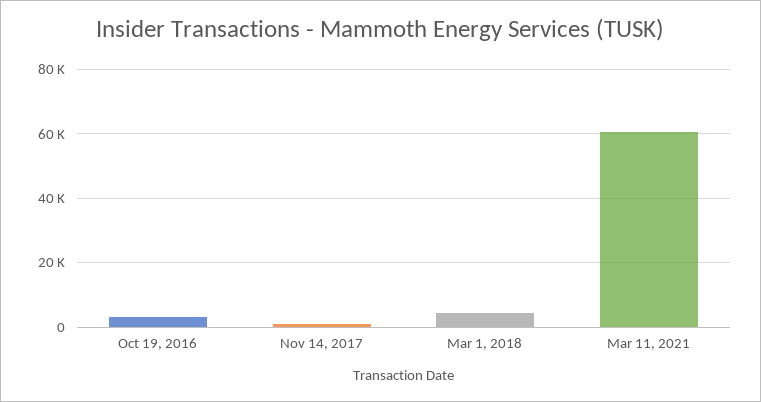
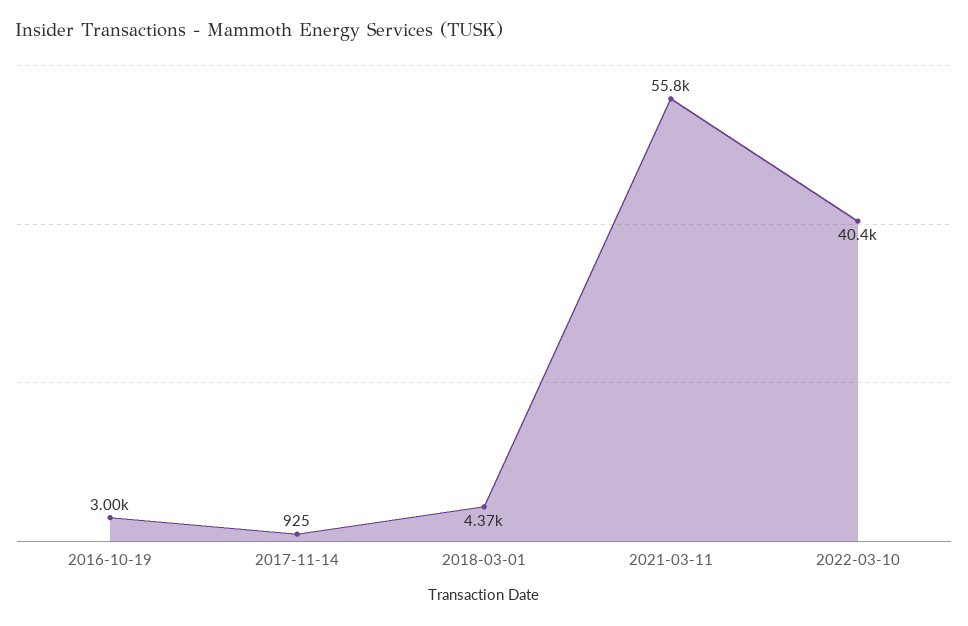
Mar 11, 2021: 60000 -> 55800
2022-03-10: none -> 40400

